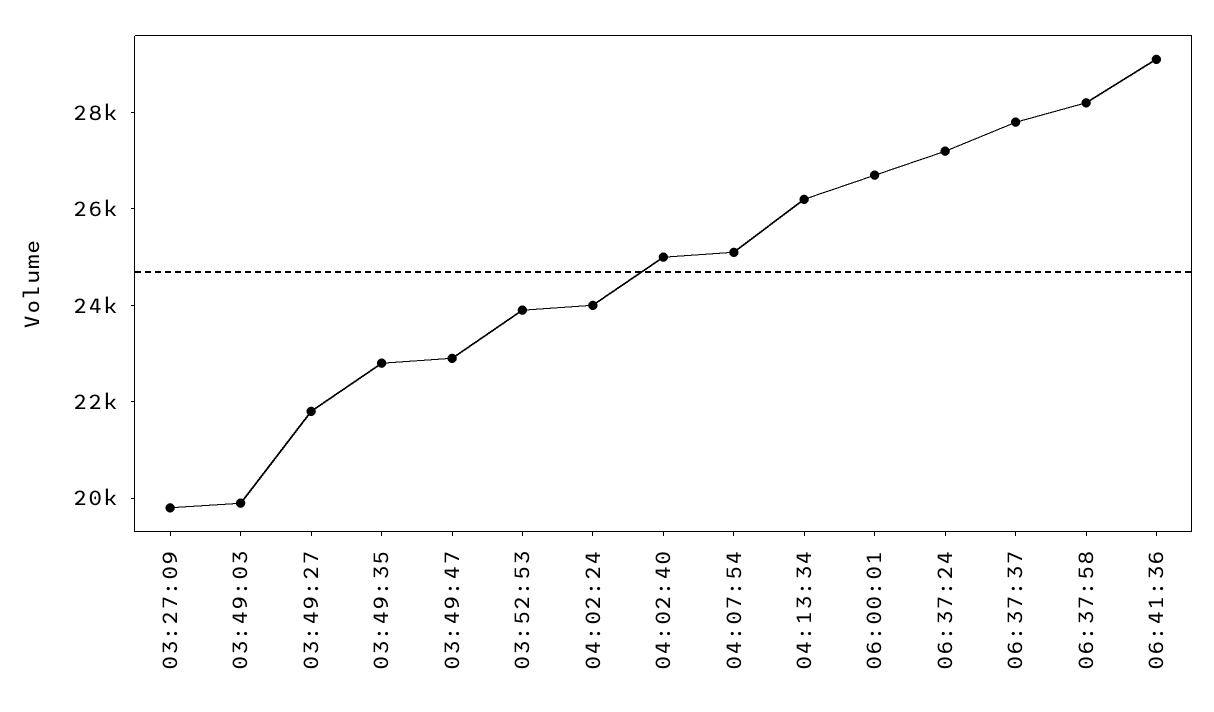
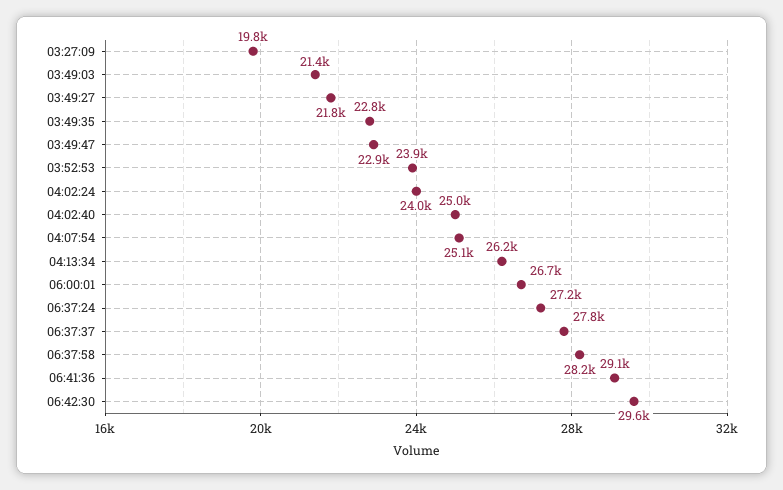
03:49:03: 20000 -> 21400
06:42:30: none -> 29600

